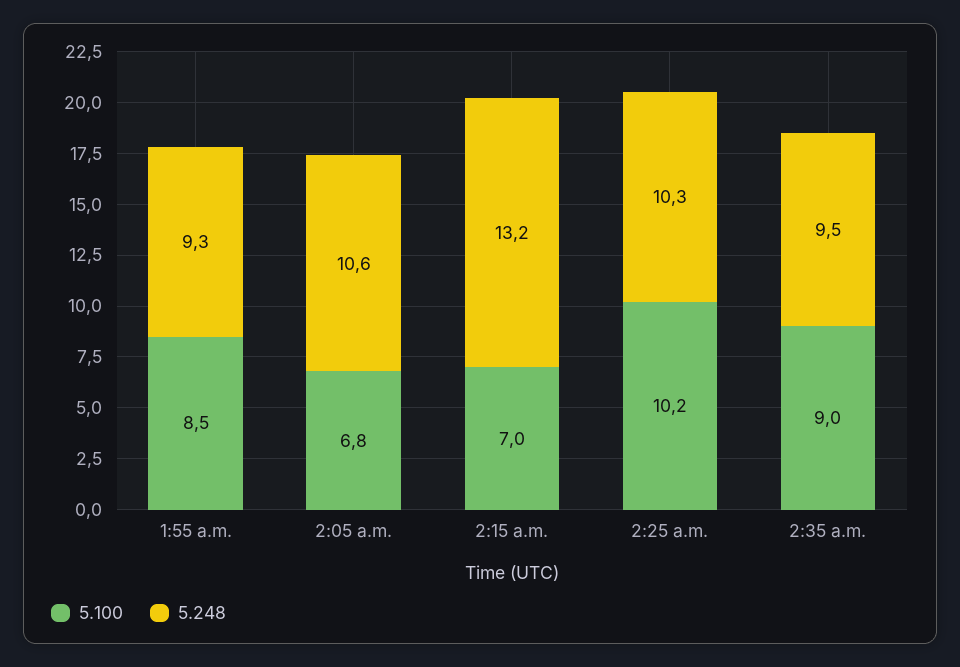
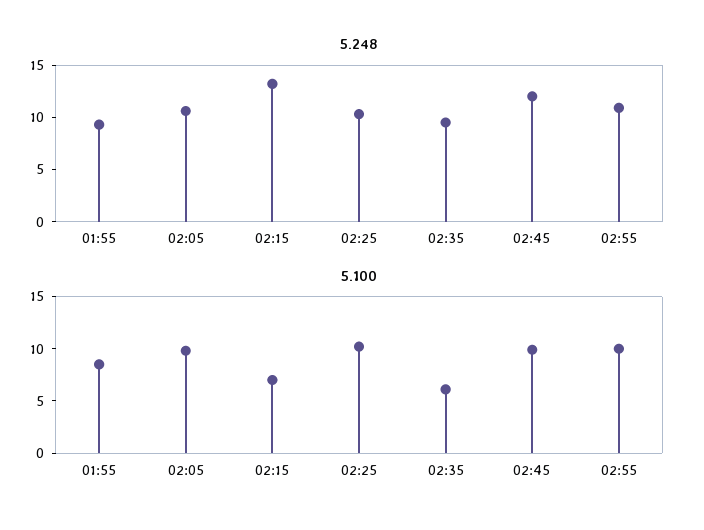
5.100, 2:05 a.m.: 6.8 -> 10
5.100, 2:35 a.m.: 9 -> 6
5.248, 02:45: none -> 12
5.248, 02:55: none -> 11
5.100, 02:45: none -> 10
5.100, 02:55: none -> 10

